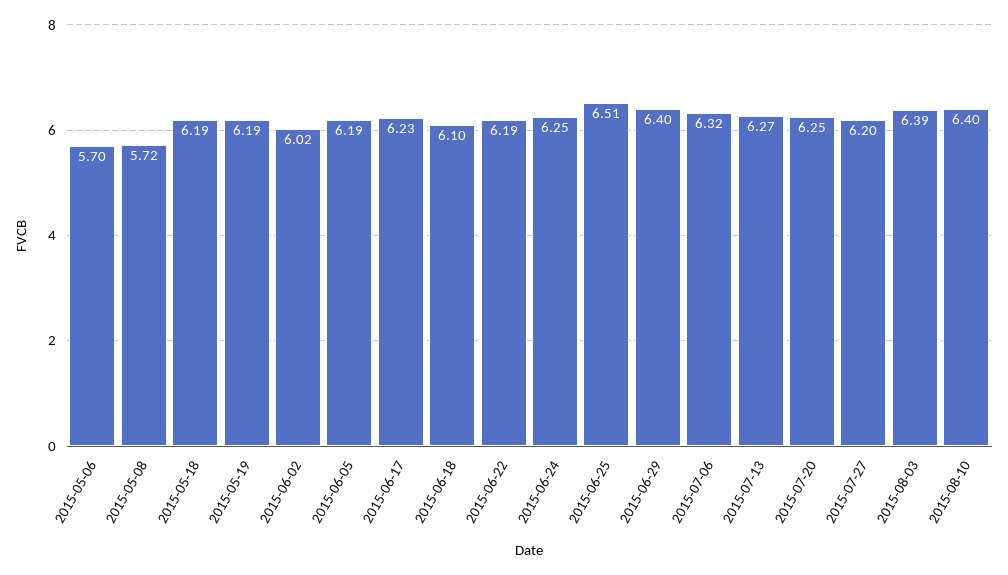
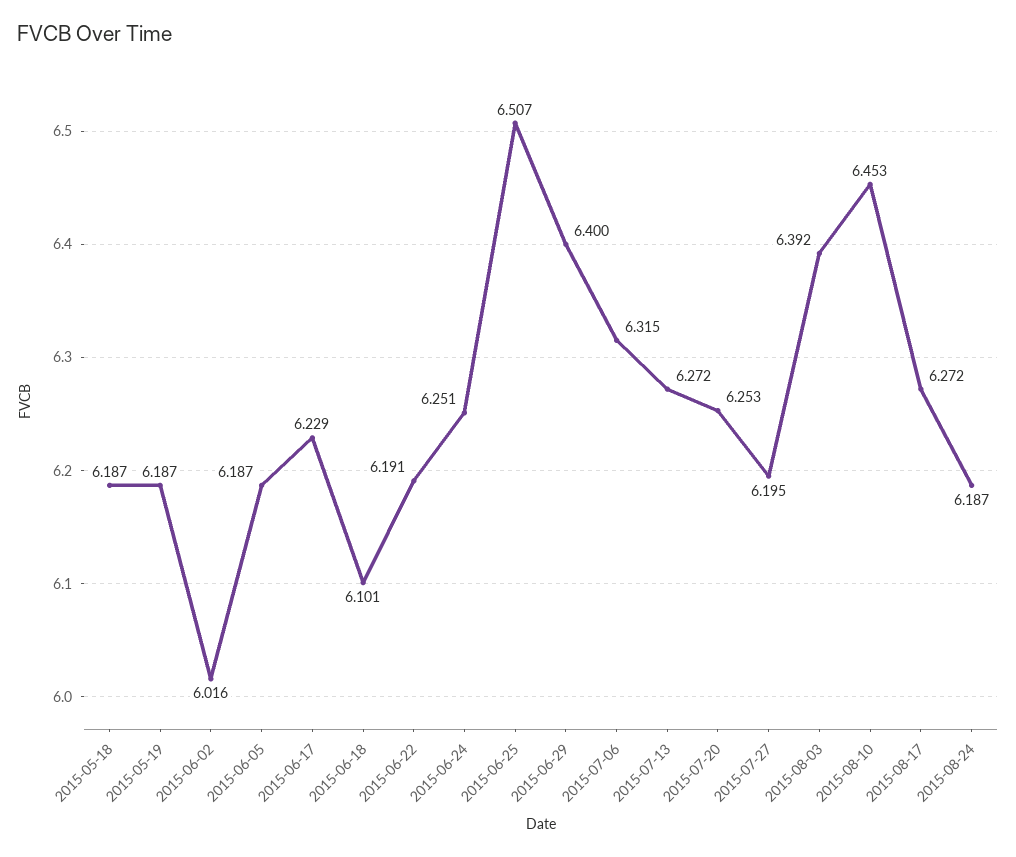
2015-05-06: 5.7 -> none
2015-05-08: 5.72 -> none
2015-08-10: 6.4 -> 6.453
2015-08-17: none -> 6.272
2015-08-24: none -> 6.187

